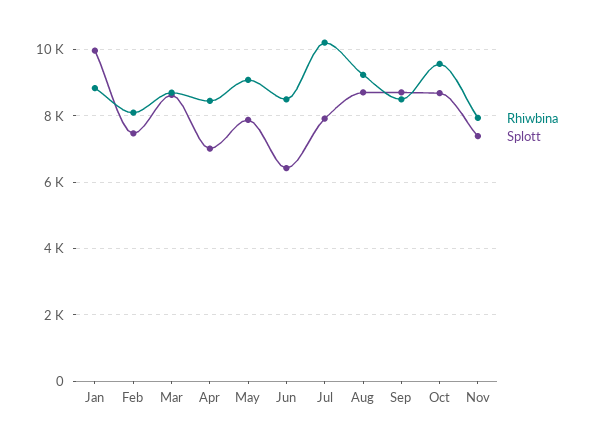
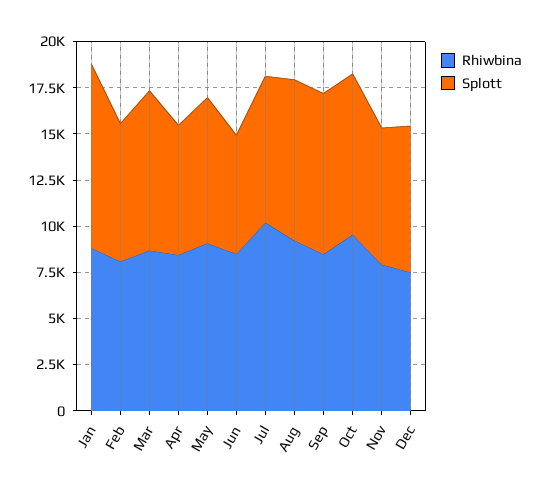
Rhiwbina, Dec: none -> 7500
Splott, Dec: none -> 8000

